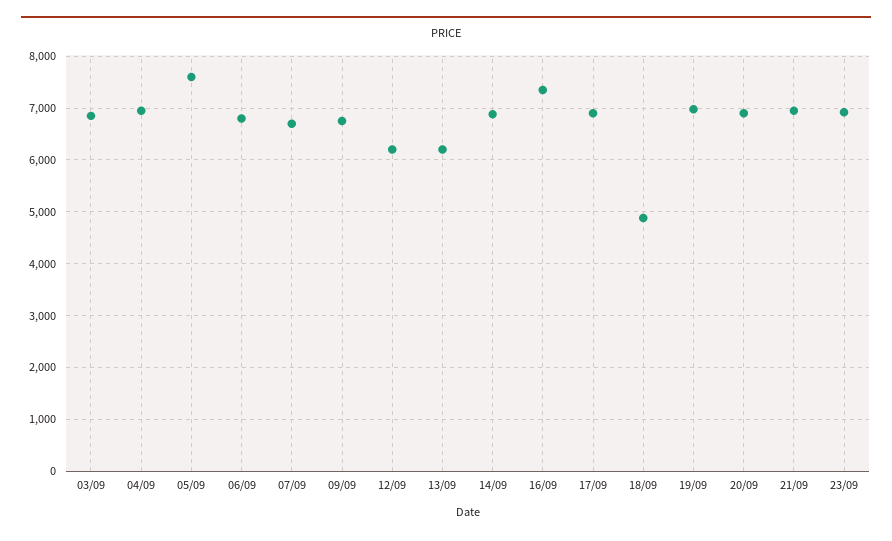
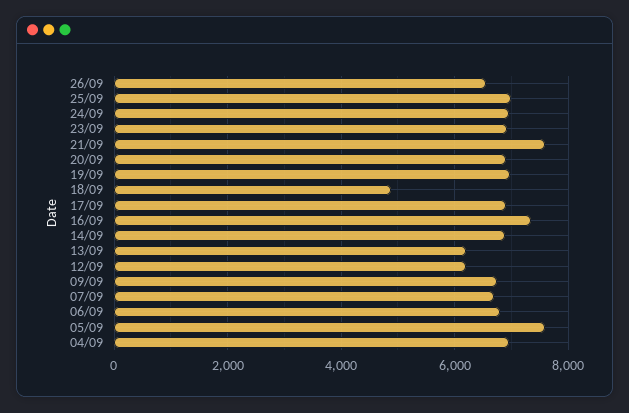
03/09: 6800 -> none
21/09: 7000 -> 7600
26/09: none -> 6600
25/09: none -> 7000
24/09: none -> 7000

